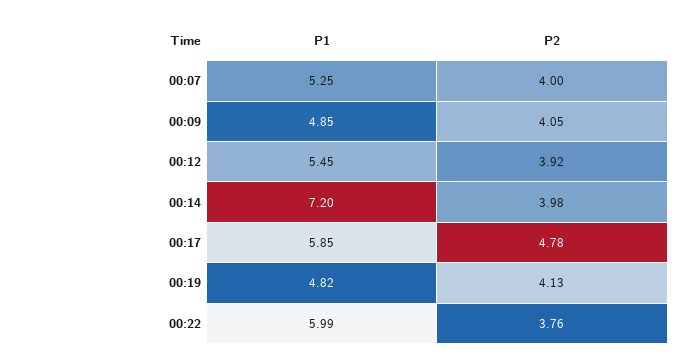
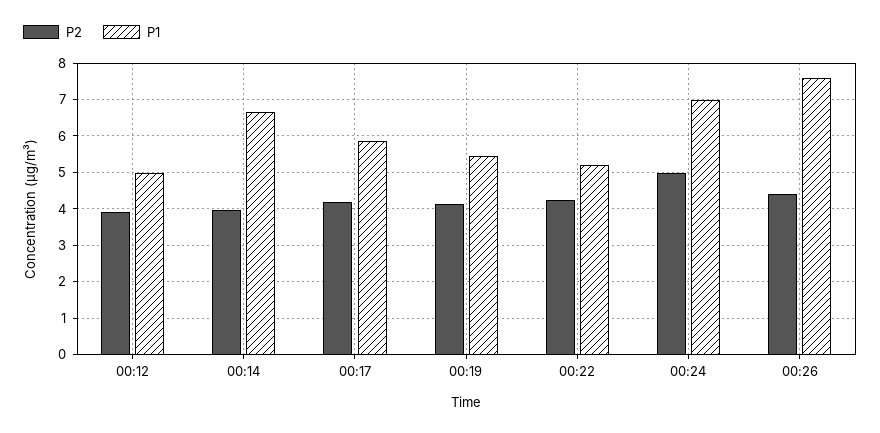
P1, 00:07: 5.25 -> none
P2, 00:07: 4 -> none
P1, 00:09: 4.85 -> none
P2, 00:09: 4.05 -> none
P1, 00:12: 5.45 -> 5
P1, 00:14: 7.2 -> 6.6
P2, 00:17: 4.78 -> 4.2
P1, 00:19: 4.82 -> 5.4
P1, 00:22: 5.99 -> 5.2
P2, 00:22: 3.76 -> 4.2
P2, 00:24: none -> 5
P1, 00:24: none -> 7
P2, 00:26: none -> 4.4
P1, 00:26: none -> 7.6

